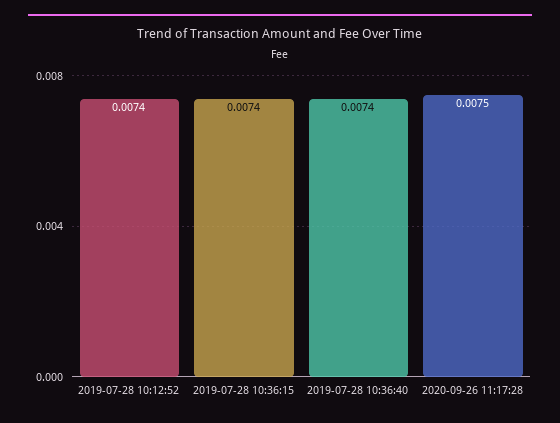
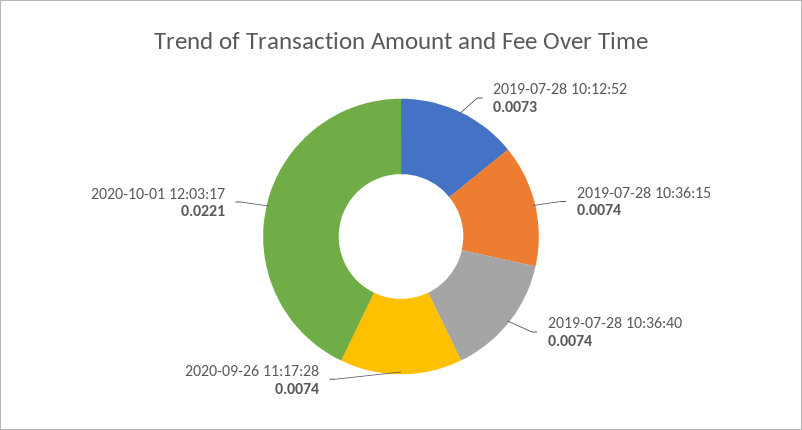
2019-07-28 10:12:52: 0.0074 -> 0.0073
2020-09-26 11:17:28: 0.0075 -> 0.0074
2020-10-01 12:03:17: none -> 0.0221

